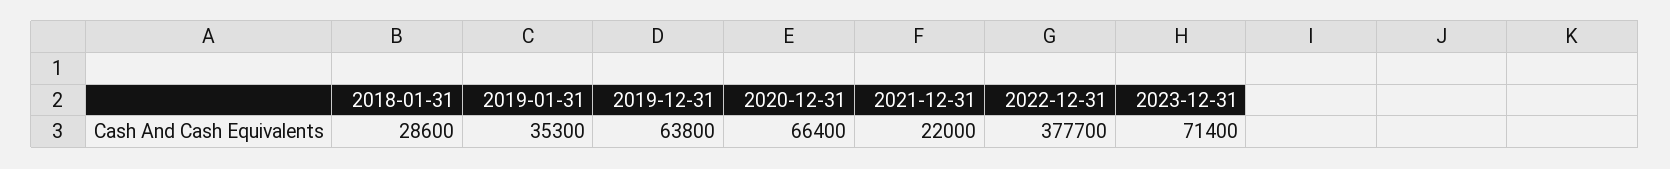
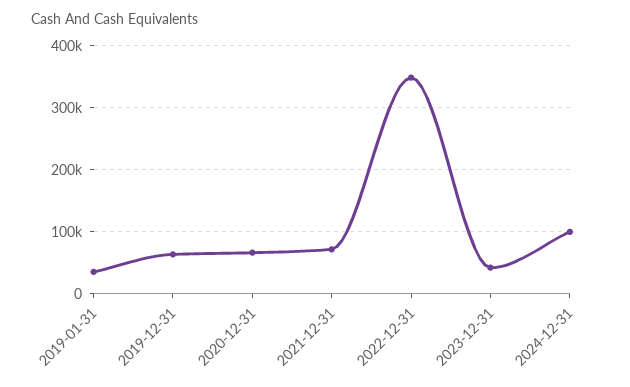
2018-01-31: 28600 -> none
2021-12-31: 22000 -> 70000
2022-12-31: 377700 -> 350000
2023-12-31: 71400 -> 40000
2024-12-31: none -> 100000

